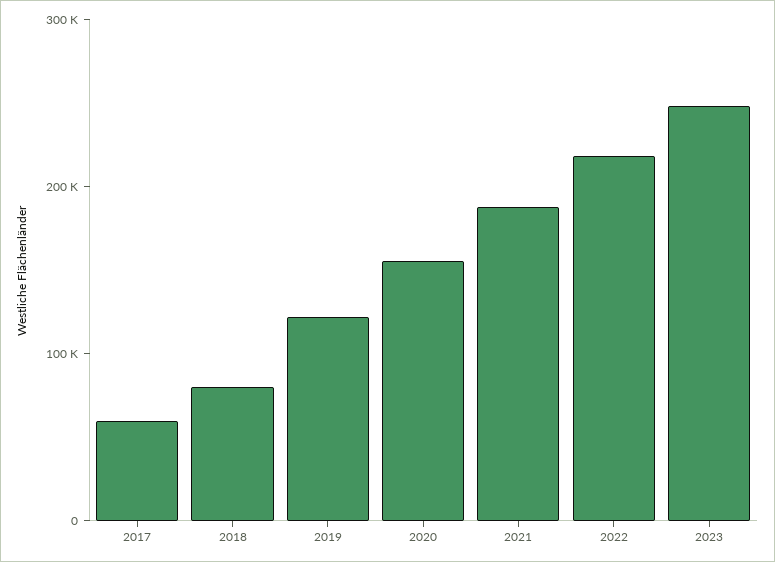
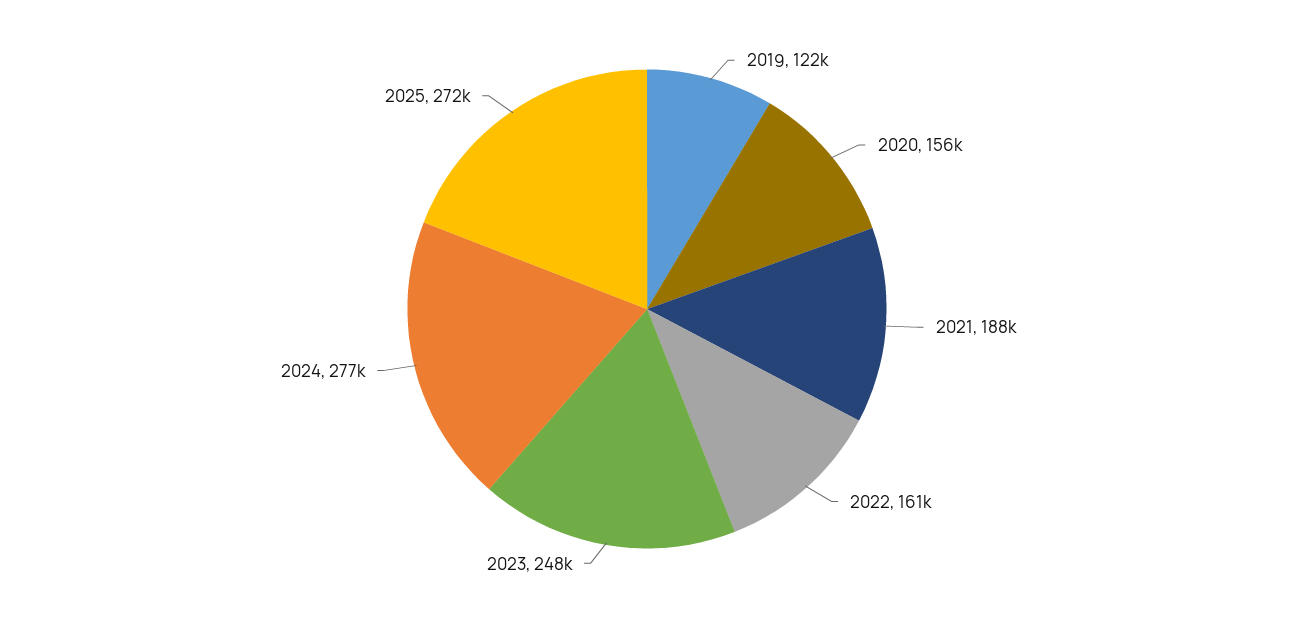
2017: 60000 -> none
2018: 80000 -> none
2022: 220000 -> 161000
2024: none -> 277000
2025: none -> 272000

